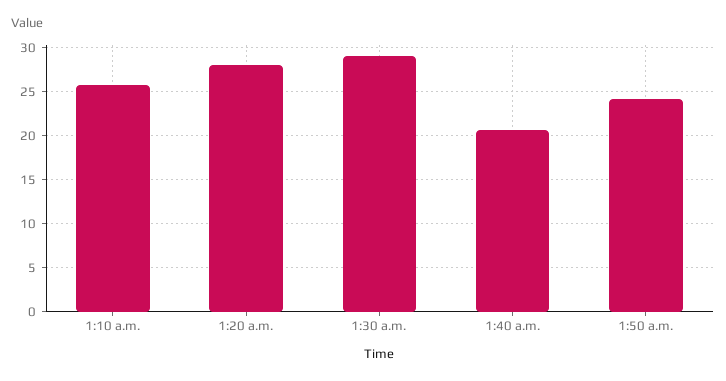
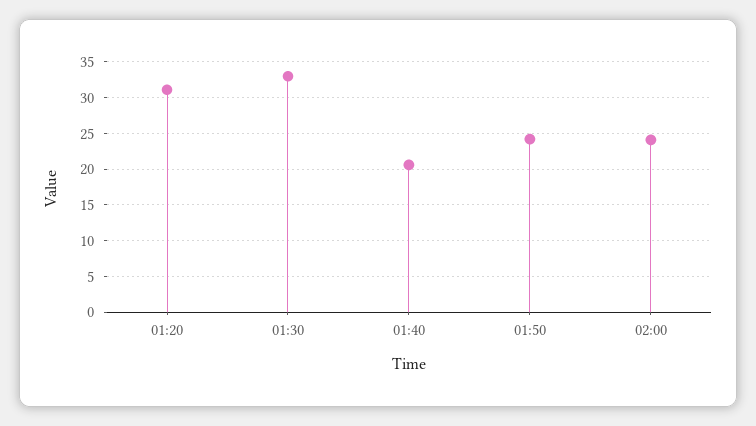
1:10 a.m.: 26 -> none
1:20 a.m.: 28 -> 31
1:30 a.m.: 29 -> 33
02:00: none -> 24

